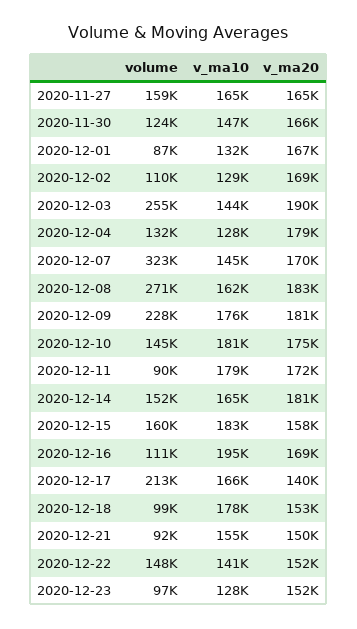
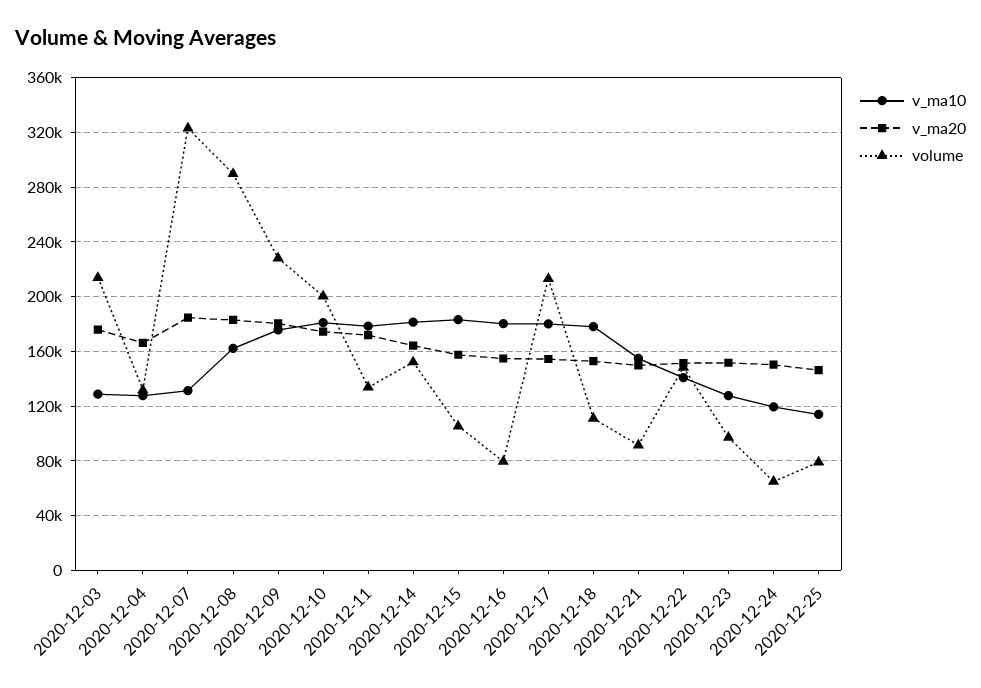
volume, 2020-11-27: 159000 -> none
v_ma10, 2020-11-27: 165000 -> none
v_ma20, 2020-11-27: 165000 -> none
volume, 2020-11-30: 124000 -> none
v_ma10, 2020-11-30: 147000 -> none
v_ma20, 2020-11-30: 166000 -> none
volume, 2020-12-01: 87000 -> none
v_ma10, 2020-12-01: 132000 -> none
v_ma20, 2020-12-01: 167000 -> none
volume, 2020-12-02: 110000 -> none
v_ma10, 2020-12-02: 129000 -> none
v_ma20, 2020-12-02: 169000 -> none
volume, 2020-12-03: 255000 -> 215000
v_ma10, 2020-12-03: 144000 -> 130000
v_ma20, 2020-12-03: 190000 -> 175000
v_ma20, 2020-12-04: 179000 -> 165000
v_ma10, 2020-12-07: 145000 -> 130000
v_ma20, 2020-12-07: 170000 -> 185000
volume, 2020-12-08: 271000 -> 290000
volume, 2020-12-10: 145000 -> 200000
volume, 2020-12-11: 90000 -> 135000
v_ma10, 2020-12-14: 165000 -> 180000
v_ma20, 2020-12-14: 181000 -> 165000
volume, 2020-12-15: 160000 -> 105000
volume, 2020-12-16: 111000 -> 80000
v_ma10, 2020-12-16: 195000 -> 180000
v_ma20, 2020-12-16: 169000 -> 155000
v_ma10, 2020-12-17: 166000 -> 180000
v_ma20, 2020-12-17: 140000 -> 155000
volume, 2020-12-18: 99000 -> 110000
v_ma10, 2020-12-24: none -> 120000
v_ma20, 2020-12-24: none -> 150000
volume, 2020-12-24: none -> 65000
v_ma10, 2020-12-25: none -> 115000
v_ma20, 2020-12-25: none -> 145000
volume, 2020-12-25: none -> 80000

